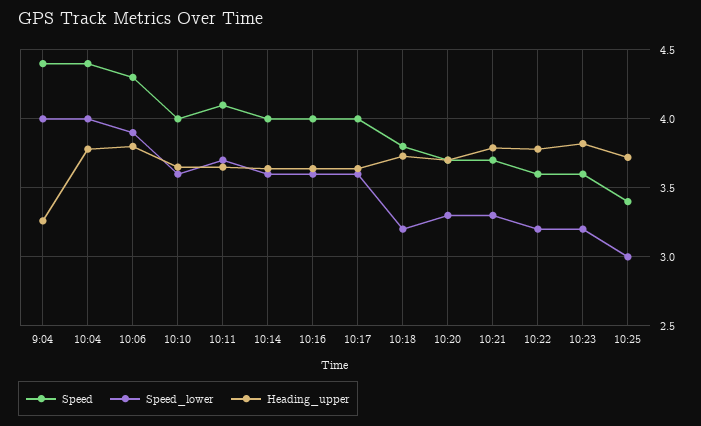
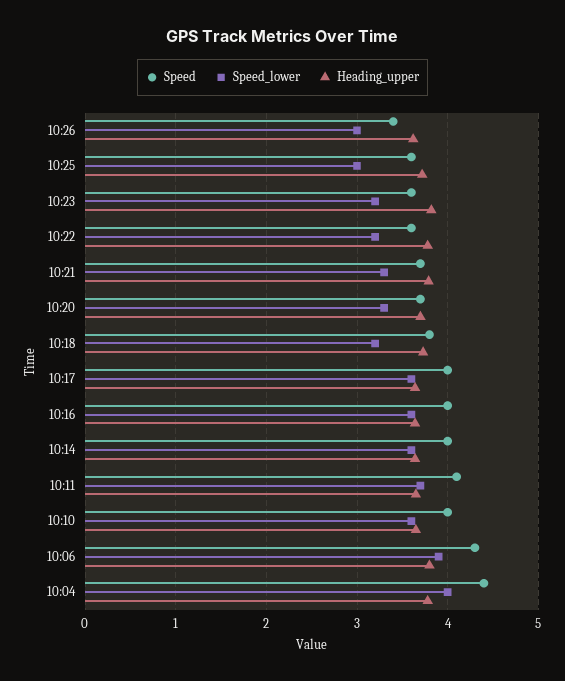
Speed, 9:04: 4.4 -> none
Speed_lower, 9:04: 4 -> none
Heading_upper, 9:04: 3.25 -> none
Speed, 10:25: 3.4 -> 3.6
Speed, 10:26: none -> 3.4
Speed_lower, 10:26: none -> 3
Heading_upper, 10:26: none -> 3.6

